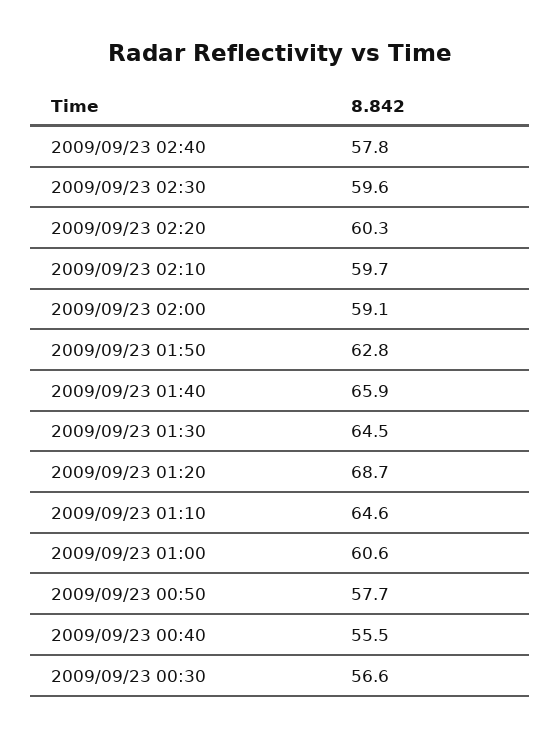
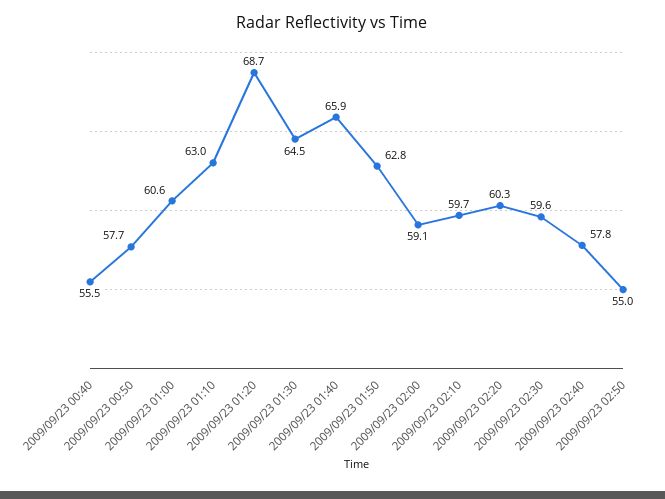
2009/09/23 01:10: 64.6 -> 63
2009/09/23 00:30: 56.6 -> none
2009/09/23 02:50: none -> 55

